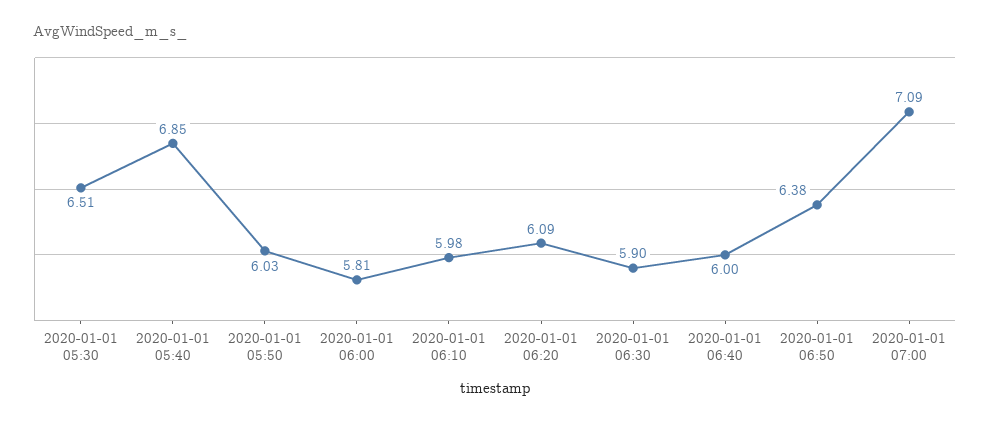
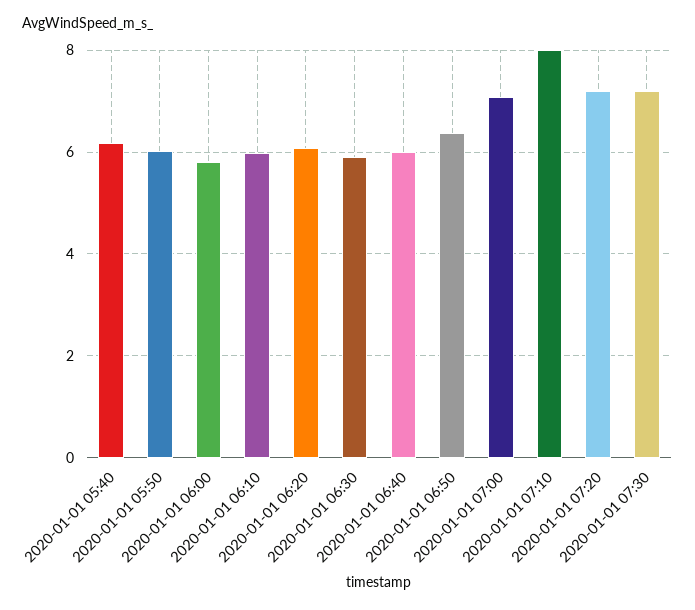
2020-01-01 05:30: 6.51 -> none
2020-01-01 05:40: 6.85 -> 6.2
2020-01-01 07:10: none -> 8
2020-01-01 07:20: none -> 7.2
2020-01-01 07:30: none -> 7.2

